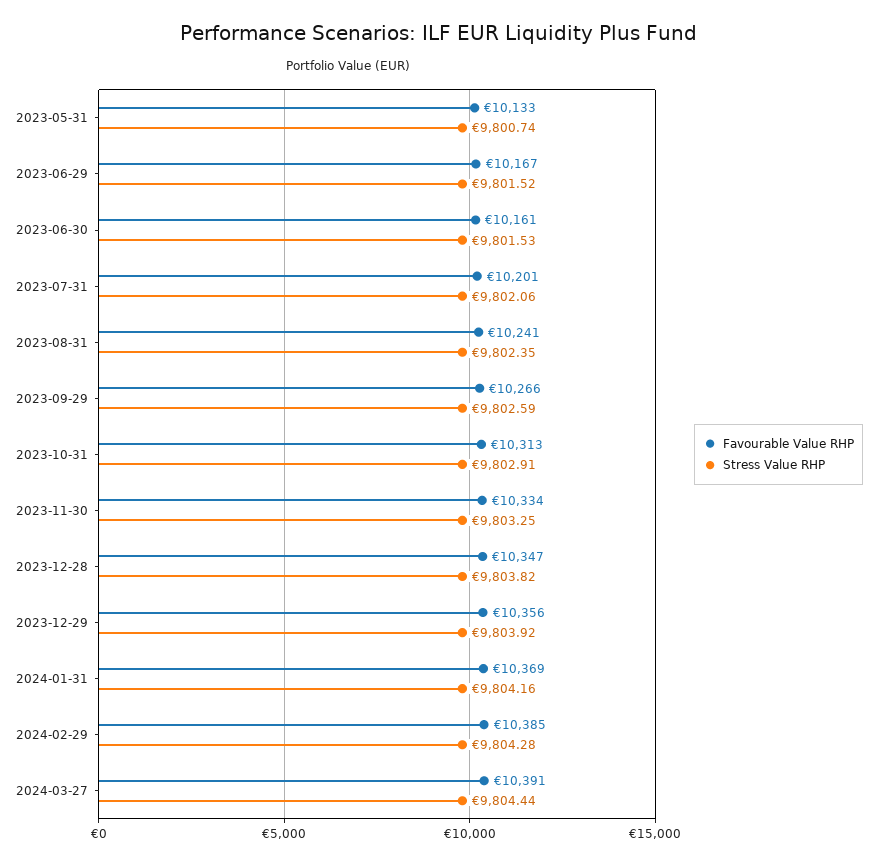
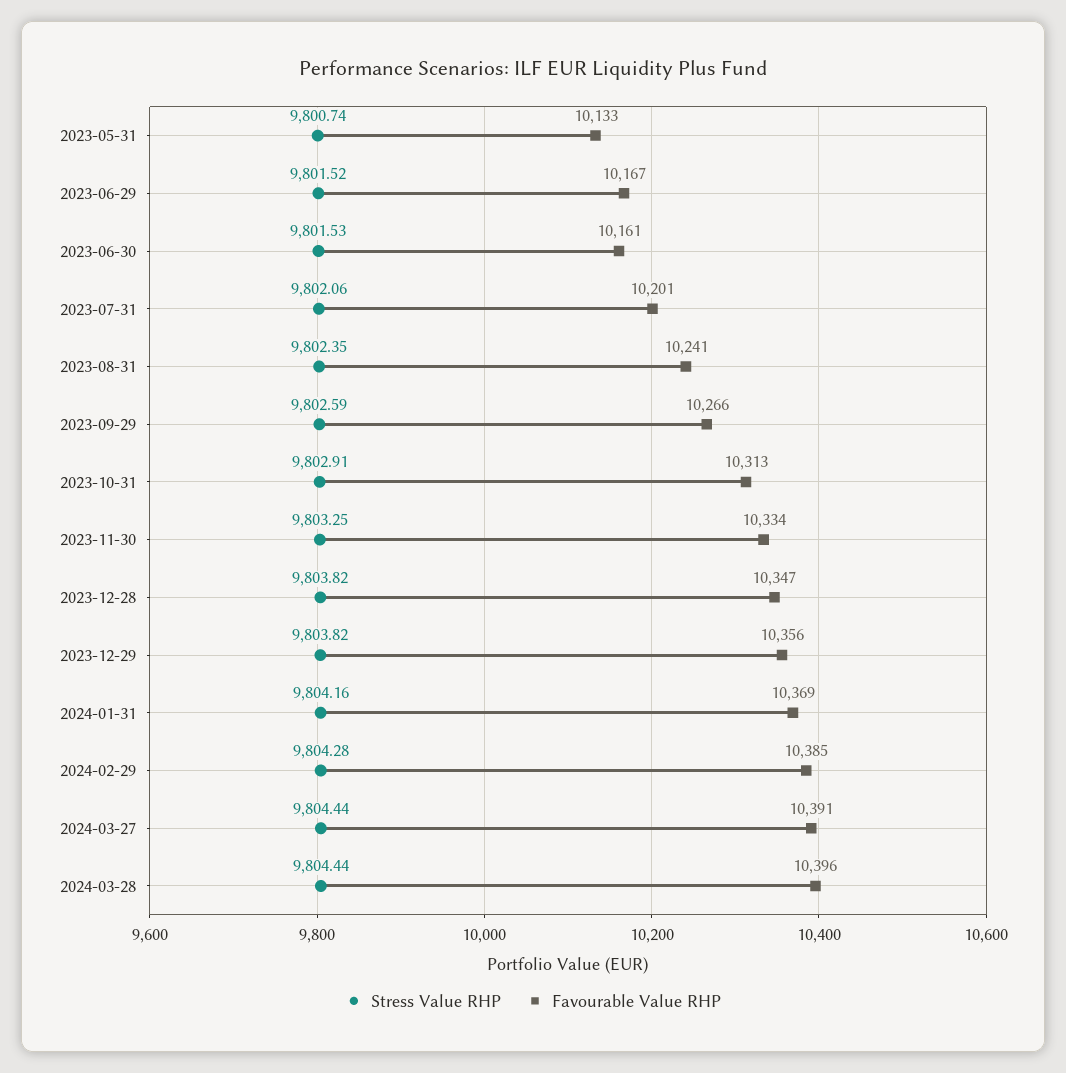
Stress Value RHP, 2023-12-29: 9803.92 -> 9803.82
Stress Value RHP, 2024-03-28: none -> 9804.44
Favourable Value RHP, 2024-03-28: none -> 10396

